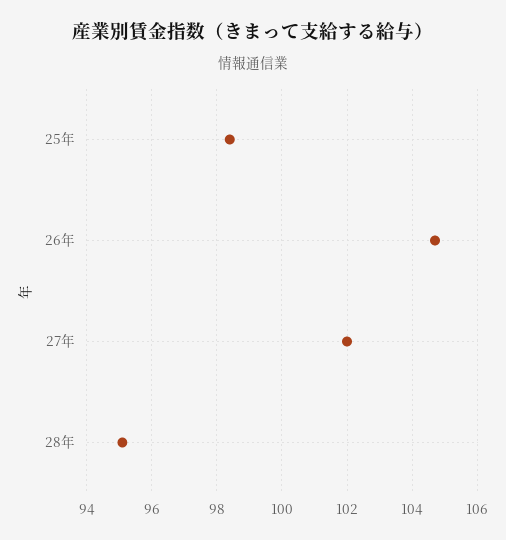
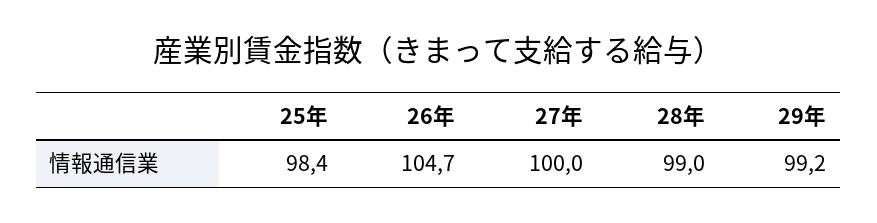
27年: 102 -> 100
28年: 95 -> 99
29年: none -> 99.2

